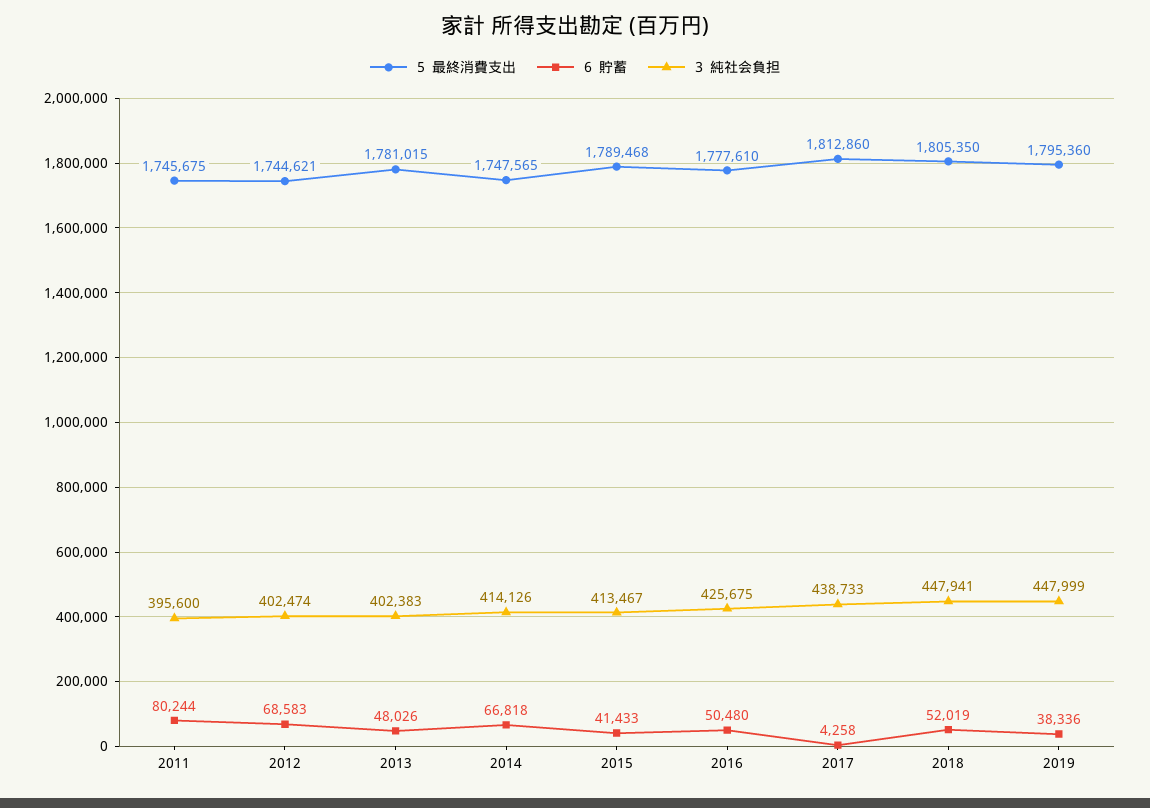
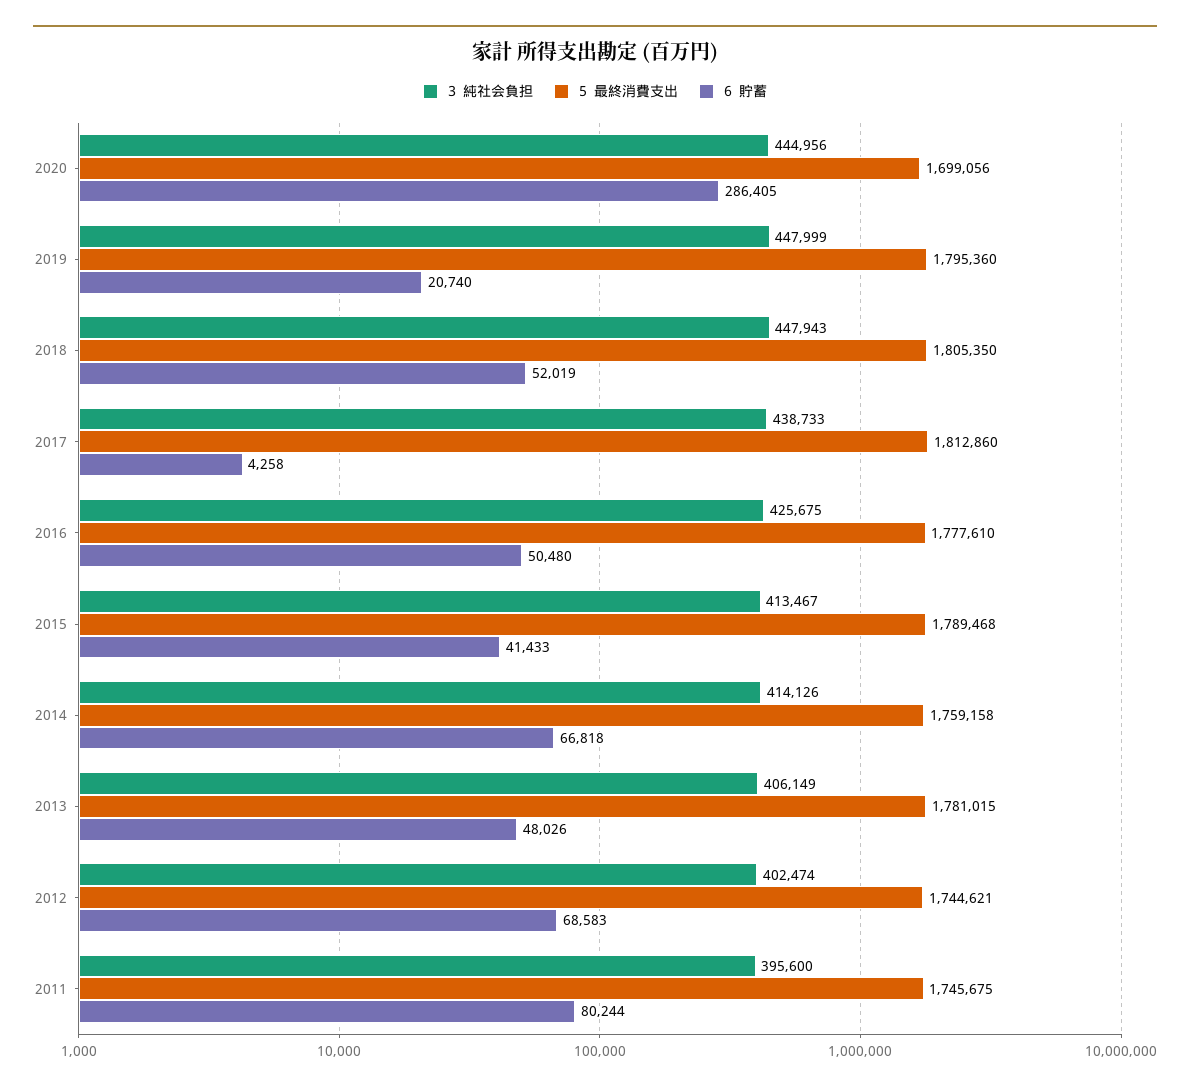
３ 純社会負担, 2013: 402383 -> 406149
５ 最終消費支出, 2014: 1747565 -> 1759158
３ 純社会負担, 2018: 447941 -> 447943
６ 貯蓄, 2019: 38336 -> 20740
３ 純社会負担, 2020: none -> 444956
５ 最終消費支出, 2020: none -> 1699056
６ 貯蓄, 2020: none -> 286405

